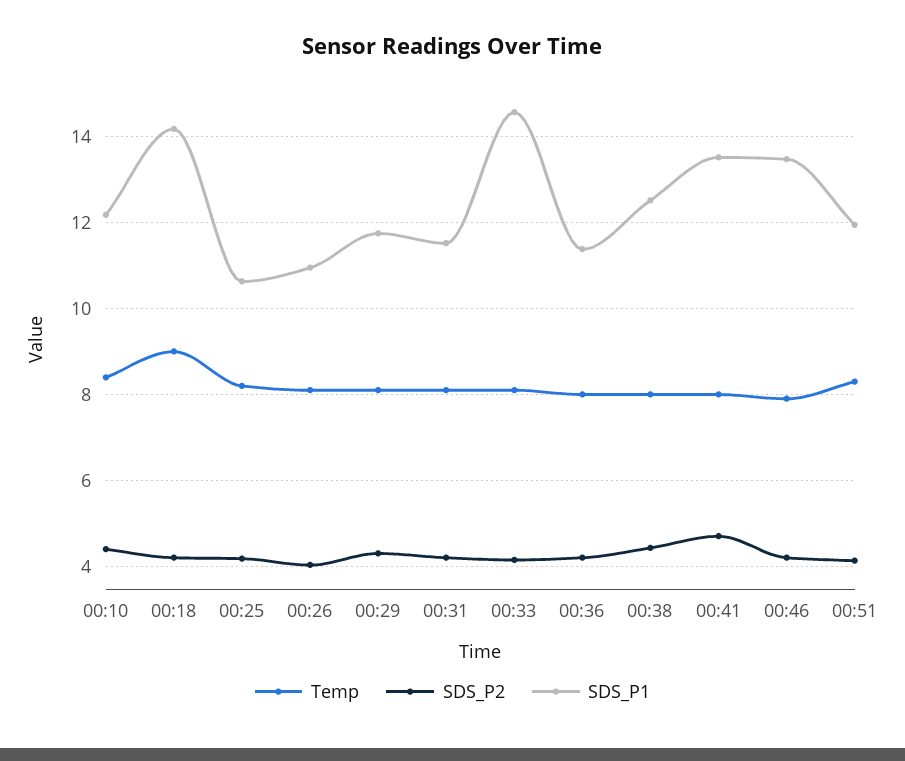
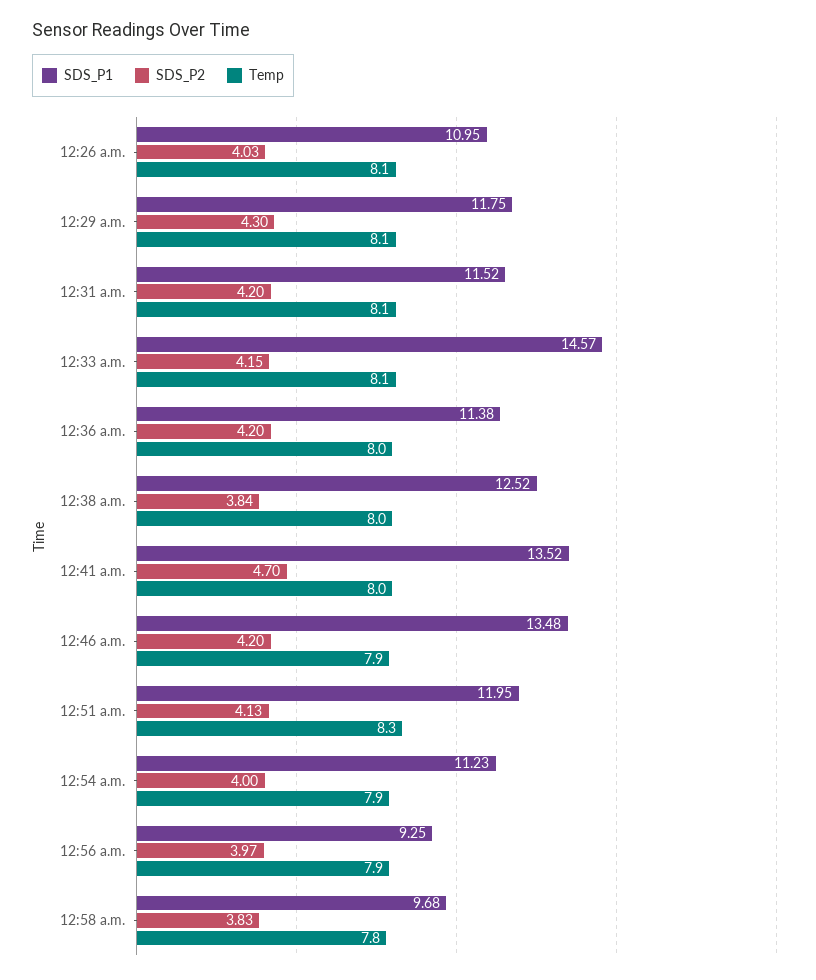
Temp, 00:10: 8.4 -> none
SDS_P2, 00:10: 4.4 -> none
SDS_P1, 00:10: 12.2 -> none
Temp, 00:18: 9 -> none
SDS_P2, 00:18: 4.2 -> none
SDS_P1, 00:18: 14.2 -> none
Temp, 00:25: 8.2 -> none
SDS_P2, 00:25: 4.2 -> none
SDS_P1, 00:25: 10.6 -> none
SDS_P2, 00:38: 4.4 -> 3.84
SDS_P1, 12:54 a.m.: none -> 11.23
SDS_P2, 12:54 a.m.: none -> 4
Temp, 12:54 a.m.: none -> 7.9
SDS_P1, 12:56 a.m.: none -> 9.25
SDS_P2, 12:56 a.m.: none -> 3.97
Temp, 12:56 a.m.: none -> 7.9
SDS_P1, 12:58 a.m.: none -> 9.68
SDS_P2, 12:58 a.m.: none -> 3.83
Temp, 12:58 a.m.: none -> 7.8

